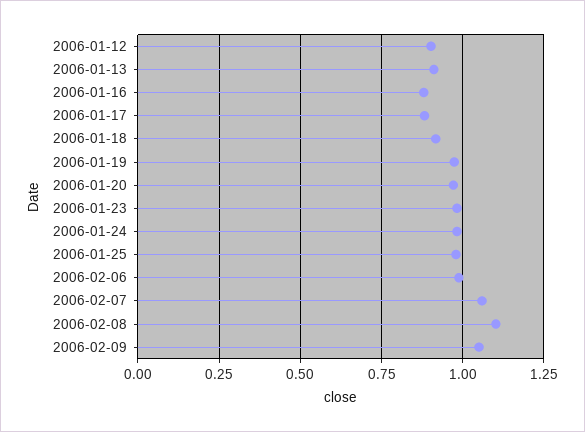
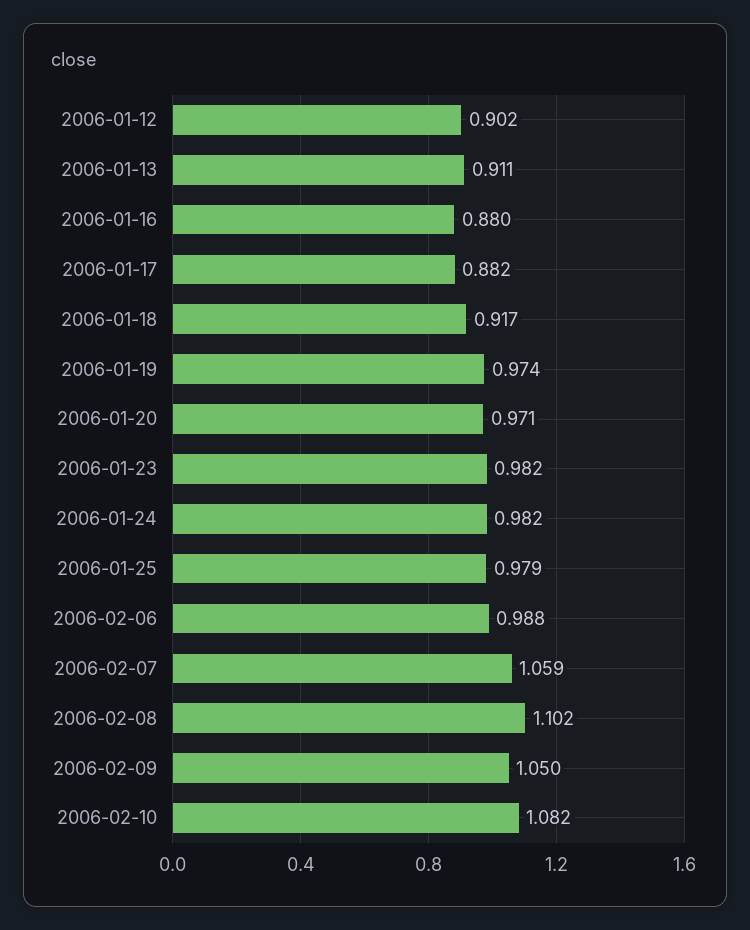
2006-02-10: none -> 1.082

